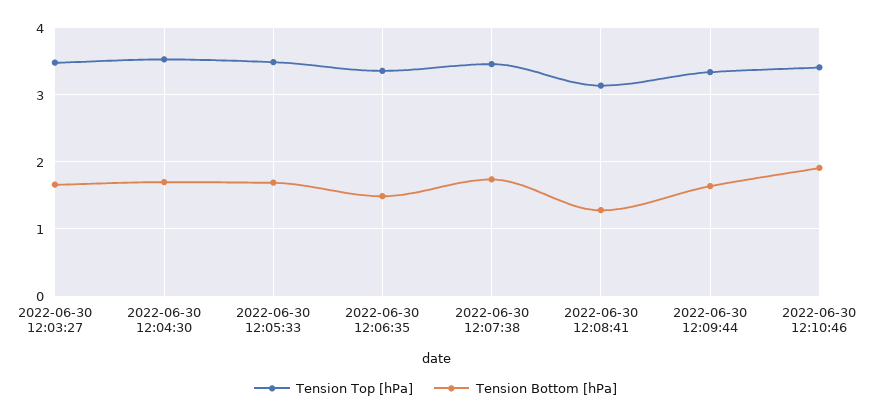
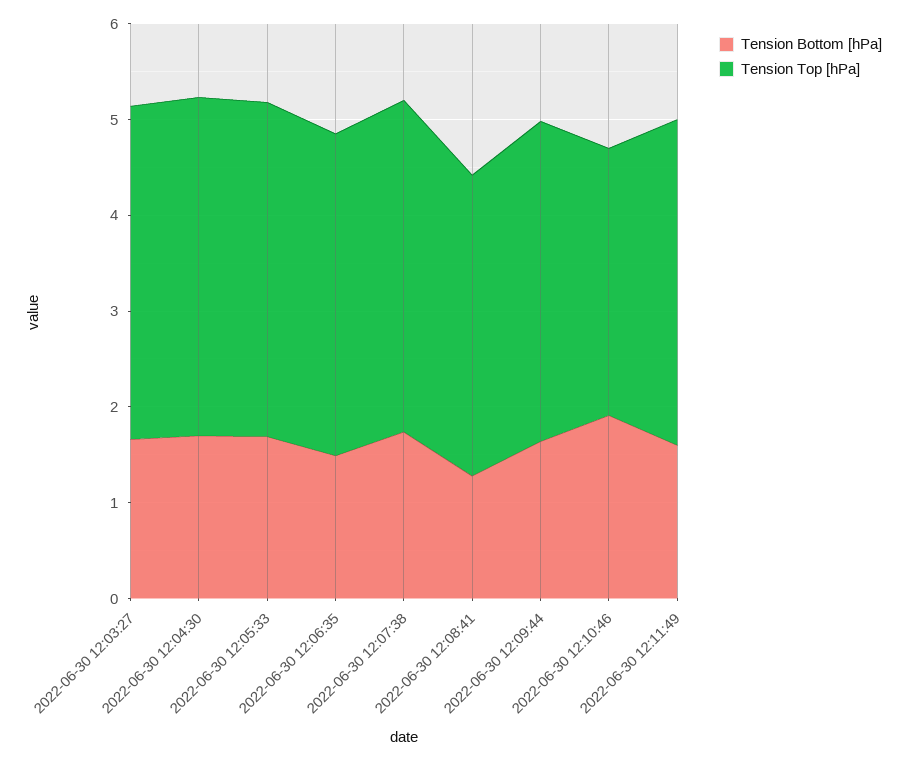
Tension Top [hPa], 2022-06-30 12:10:46: 3.4 -> 2.8
Tension Bottom [hPa], 2022-06-30 12:11:49: none -> 1.6
Tension Top [hPa], 2022-06-30 12:11:49: none -> 3.4

